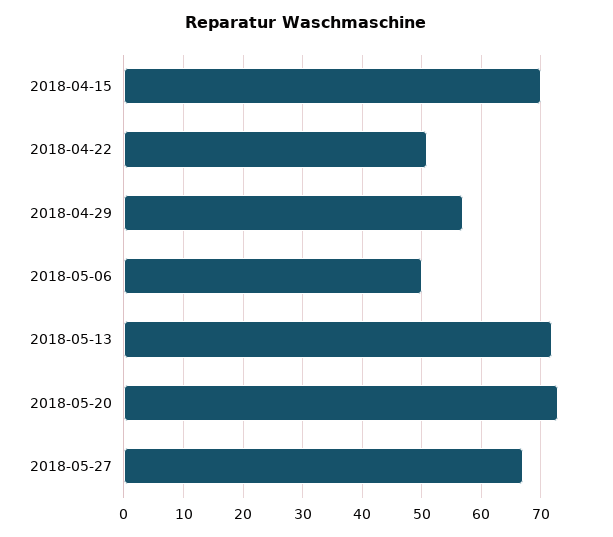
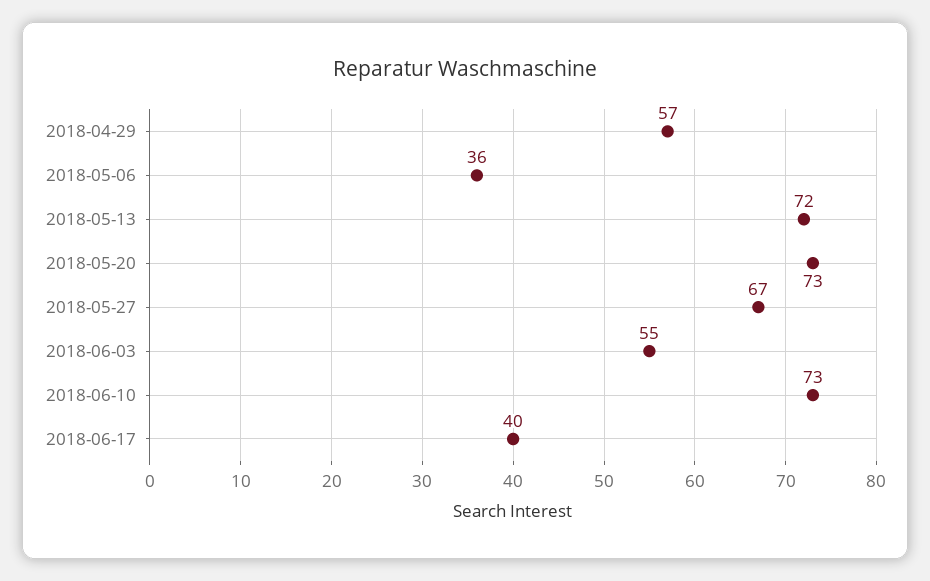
2018-04-15: 70 -> none
2018-04-22: 50 -> none
2018-05-06: 50 -> 36
2018-06-03: none -> 55
2018-06-10: none -> 73
2018-06-17: none -> 40

